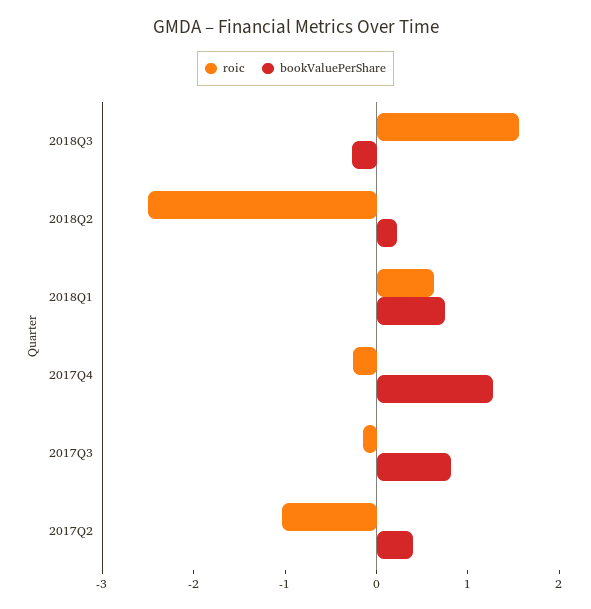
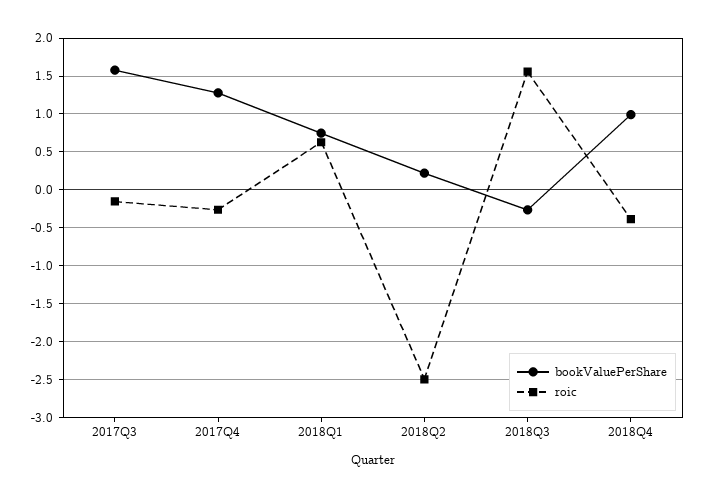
bookValuePerShare, 2017Q3: 0.8 -> 1.6
roic, 2017Q2: -1 -> none
bookValuePerShare, 2017Q2: 0.4 -> none
bookValuePerShare, 2018Q4: none -> 1
roic, 2018Q4: none -> -0.4

